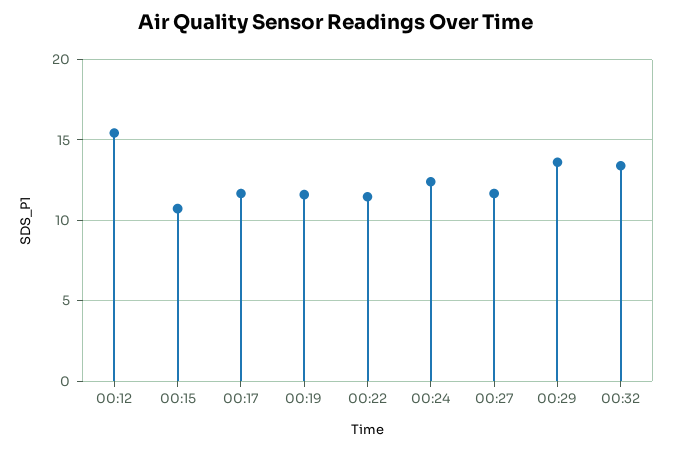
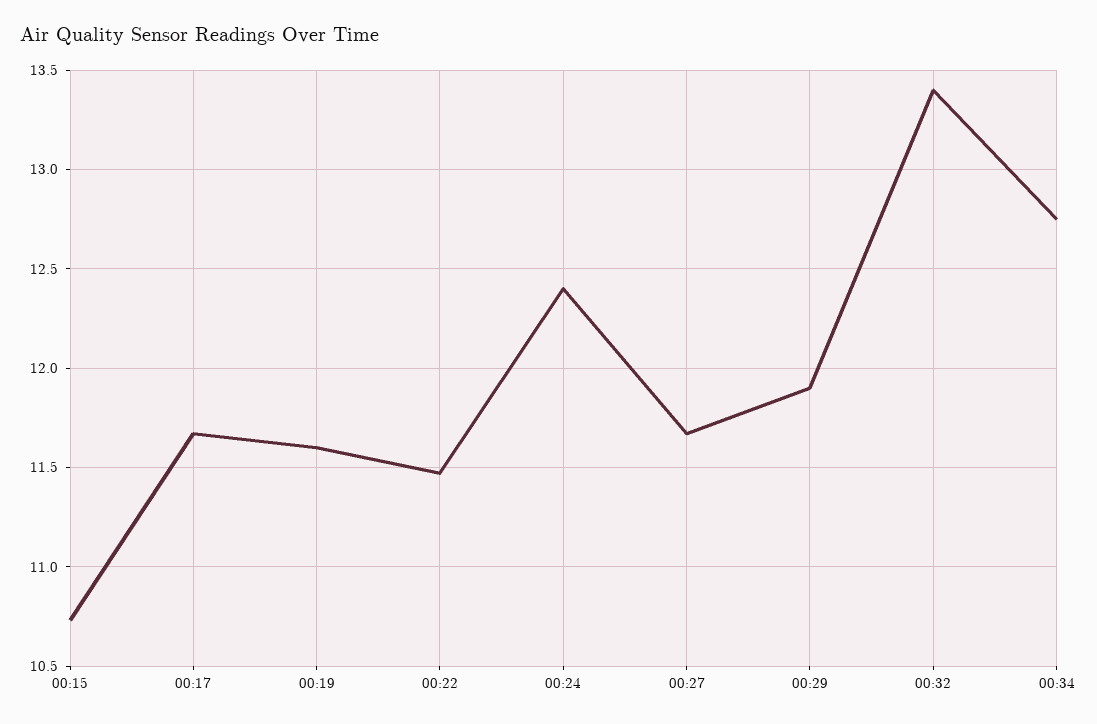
00:12: 15.5 -> none
00:29: 13.5 -> 11.9
00:34: none -> 12.75

